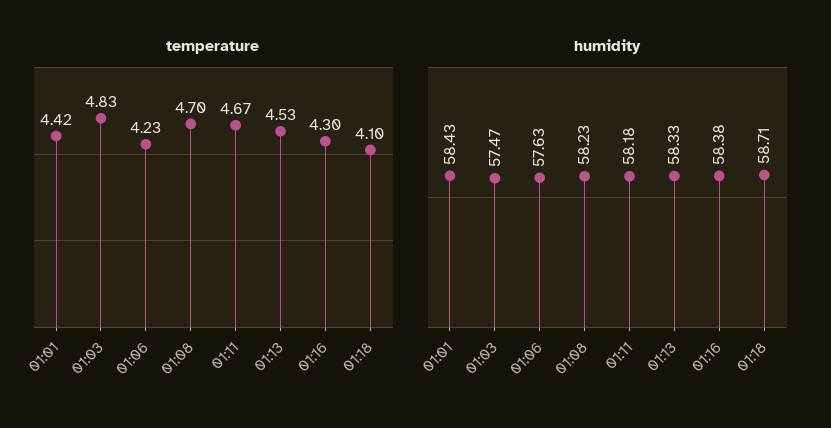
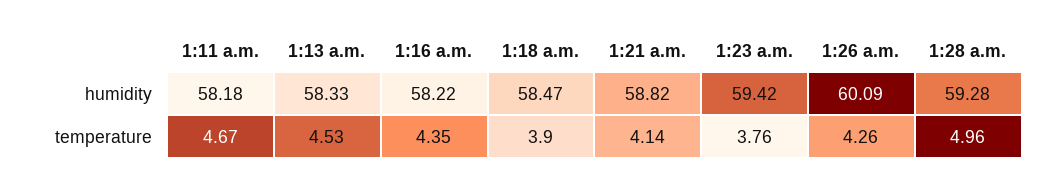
temperature, 01:01: 4.42 -> none
temperature, 01:03: 4.83 -> none
temperature, 01:06: 4.23 -> none
temperature, 01:08: 4.7 -> none
temperature, 01:16: 4.3 -> 4.35
temperature, 01:18: 4.1 -> 3.9
humidity, 01:01: 58.43 -> none
humidity, 01:03: 57.47 -> none
humidity, 01:06: 57.63 -> none
humidity, 01:08: 58.23 -> none
humidity, 01:16: 58.38 -> 58.22
humidity, 01:18: 58.71 -> 58.47
humidity, 1:21 a.m.: none -> 58.82
humidity, 1:23 a.m.: none -> 59.42
humidity, 1:26 a.m.: none -> 60.09
humidity, 1:28 a.m.: none -> 59.28
temperature, 1:21 a.m.: none -> 4.14
temperature, 1:23 a.m.: none -> 3.76
temperature, 1:26 a.m.: none -> 4.26
temperature, 1:28 a.m.: none -> 4.96

